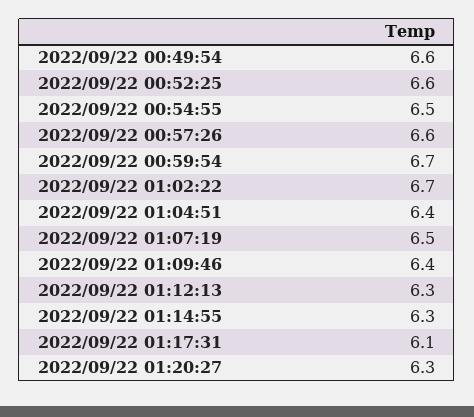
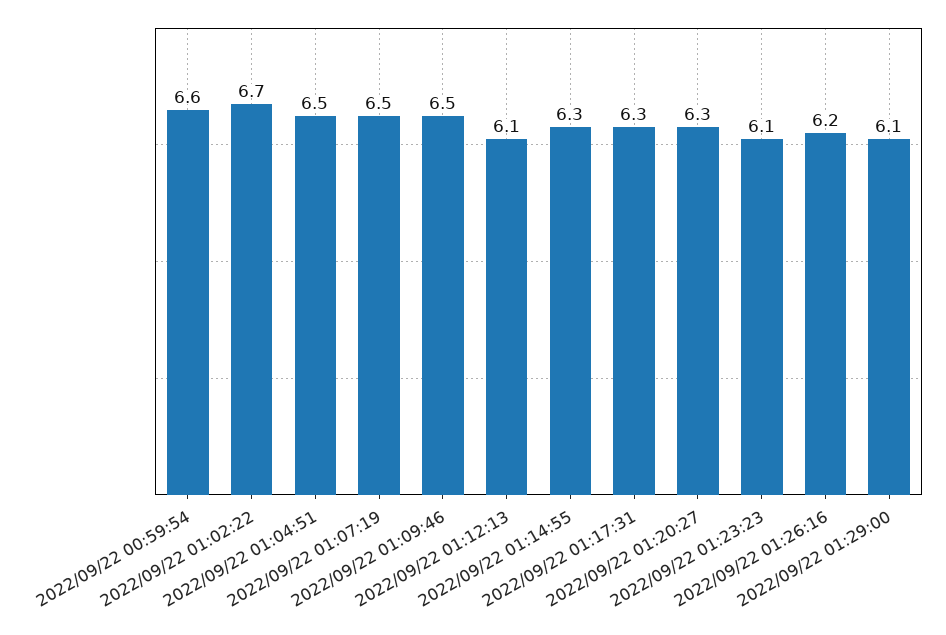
2022/09/22 00:49:54: 6.6 -> none
2022/09/22 00:52:25: 6.6 -> none
2022/09/22 00:54:55: 6.5 -> none
2022/09/22 00:57:26: 6.6 -> none
2022/09/22 00:59:54: 6.7 -> 6.6
2022/09/22 01:04:51: 6.4 -> 6.5
2022/09/22 01:09:46: 6.4 -> 6.5
2022/09/22 01:12:13: 6.3 -> 6.1
2022/09/22 01:17:31: 6.1 -> 6.3
2022/09/22 01:23:23: none -> 6.1
2022/09/22 01:26:16: none -> 6.2
2022/09/22 01:29:00: none -> 6.1

